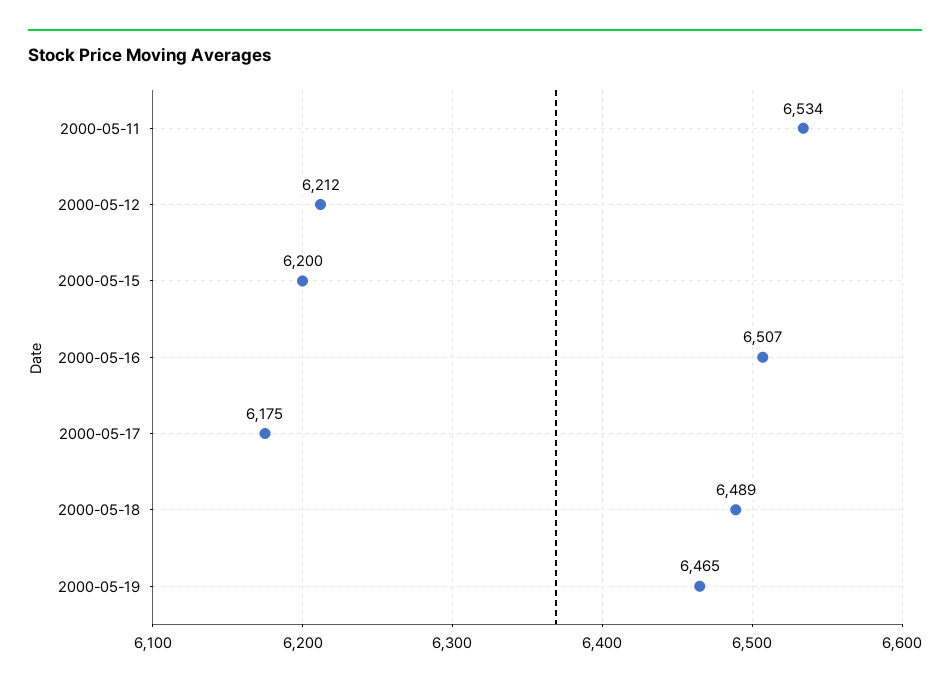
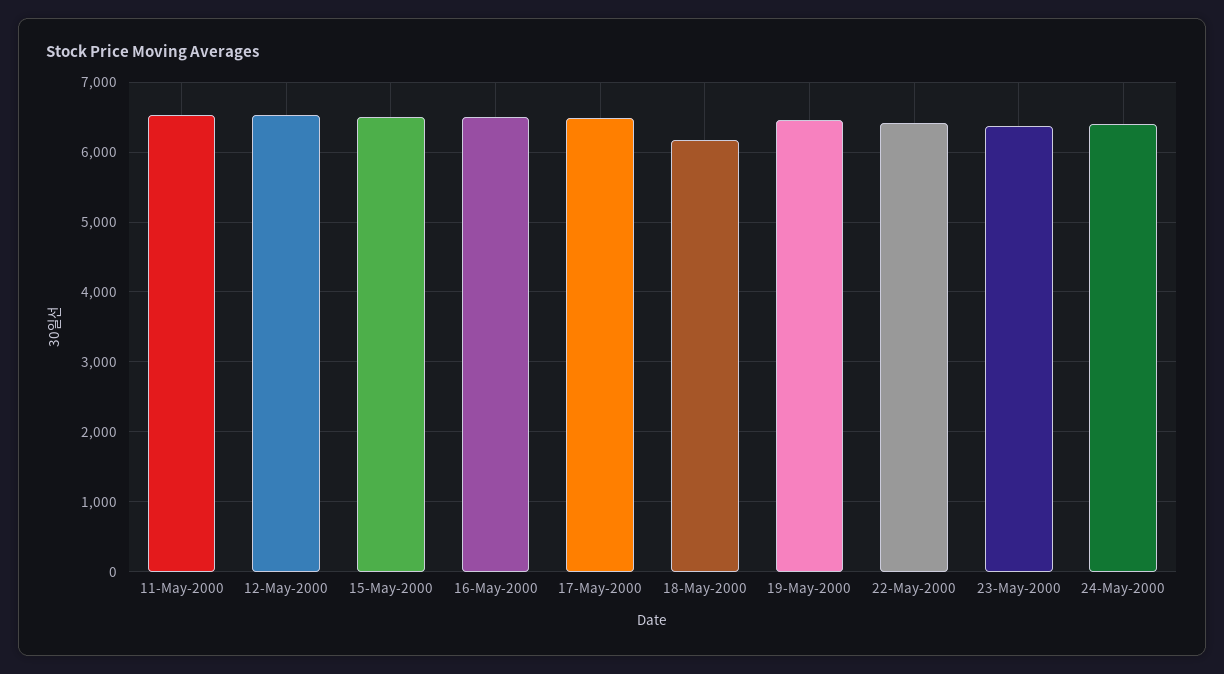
2000-05-12: 6212 -> 6500
2000-05-15: 6200 -> 6500
2000-05-17: 6175 -> 6500
2000-05-18: 6489 -> 6200
22-May-2000: none -> 6400
23-May-2000: none -> 6400
24-May-2000: none -> 6400

